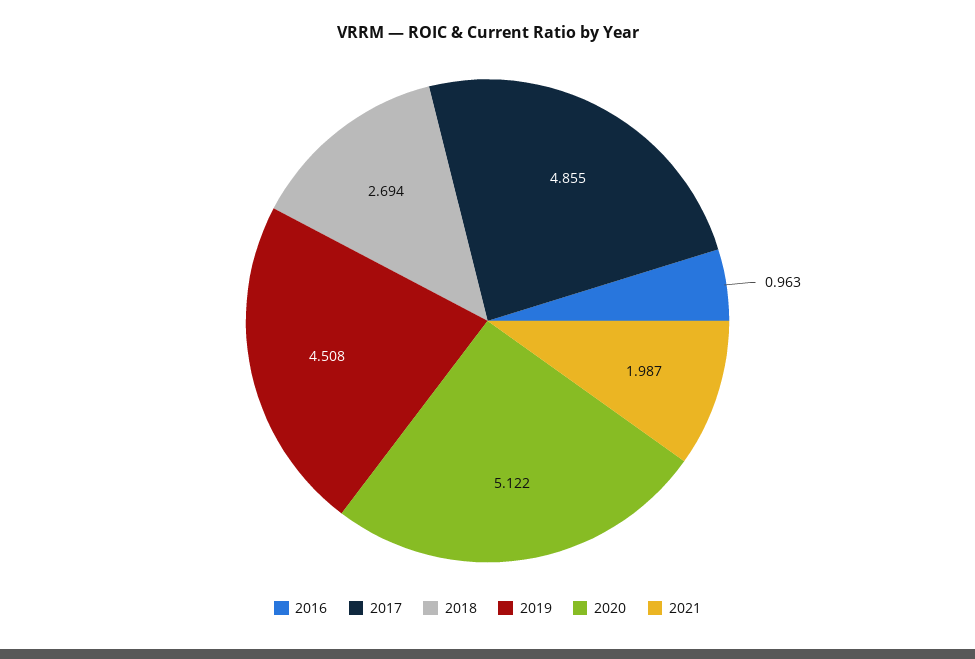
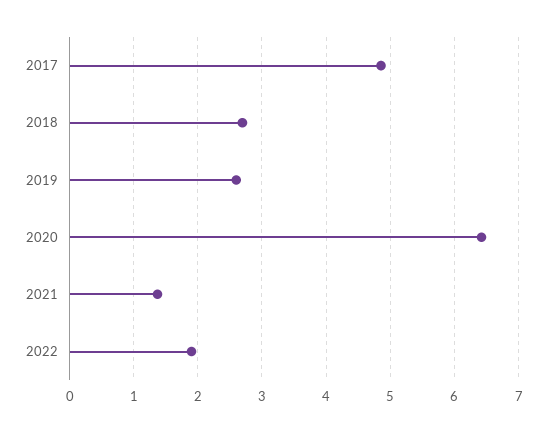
2016: 0.963 -> none
2019: 4.508 -> 2.6
2020: 5.122 -> 6.4
2021: 1.987 -> 1.4
2022: none -> 1.9

